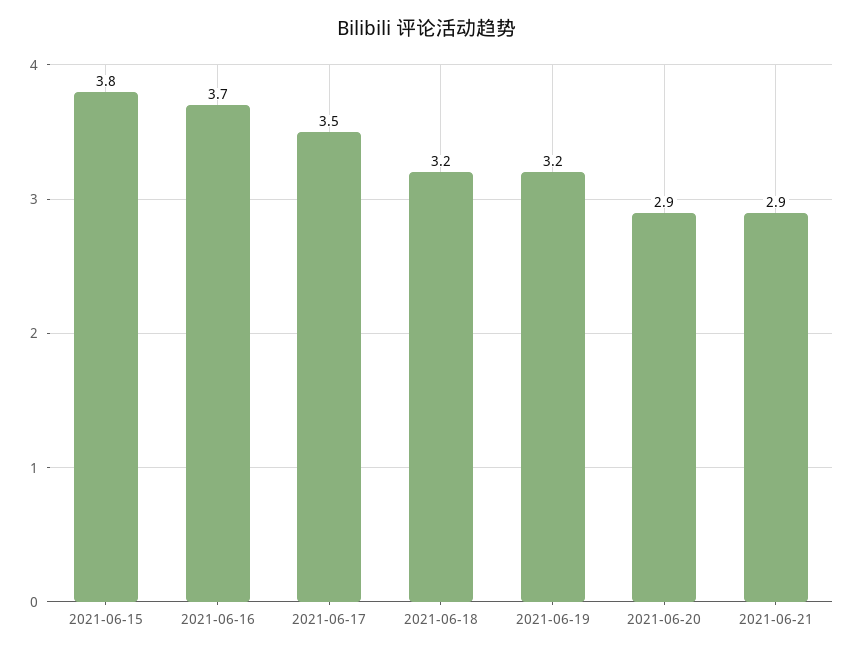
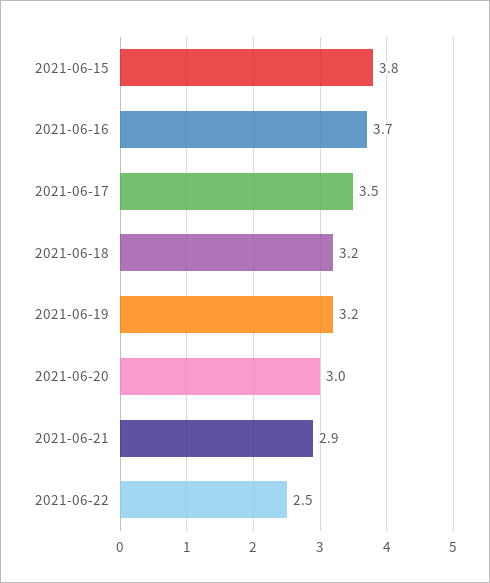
2021-06-20: 2.9 -> 3
2021-06-22: none -> 2.5

